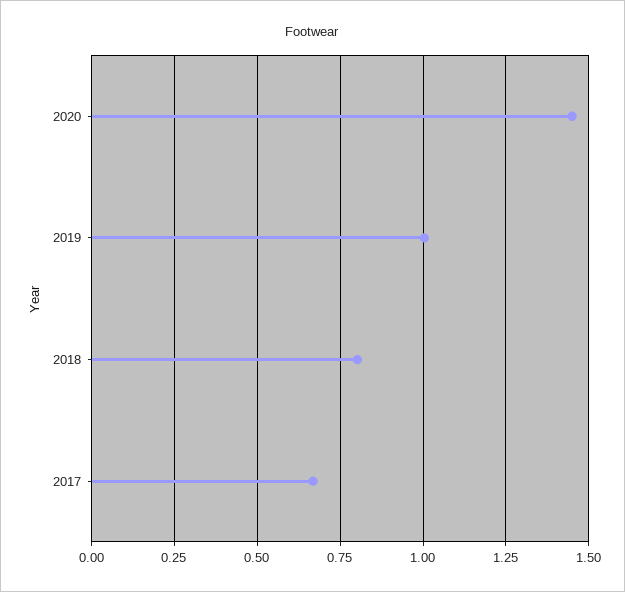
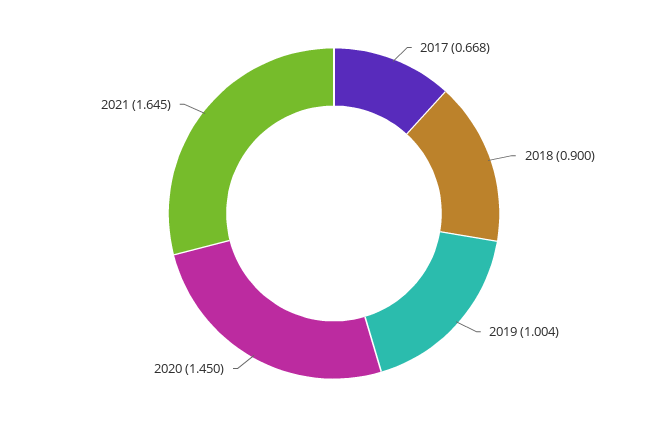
2018: 0.8 -> 0.9
2021: none -> 1.645

